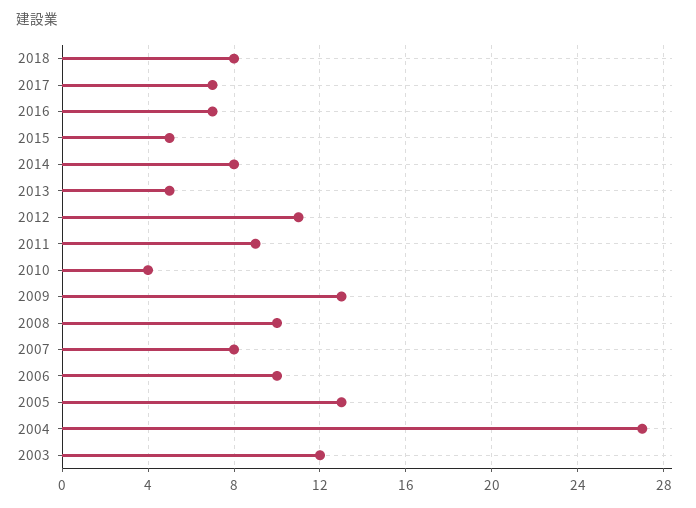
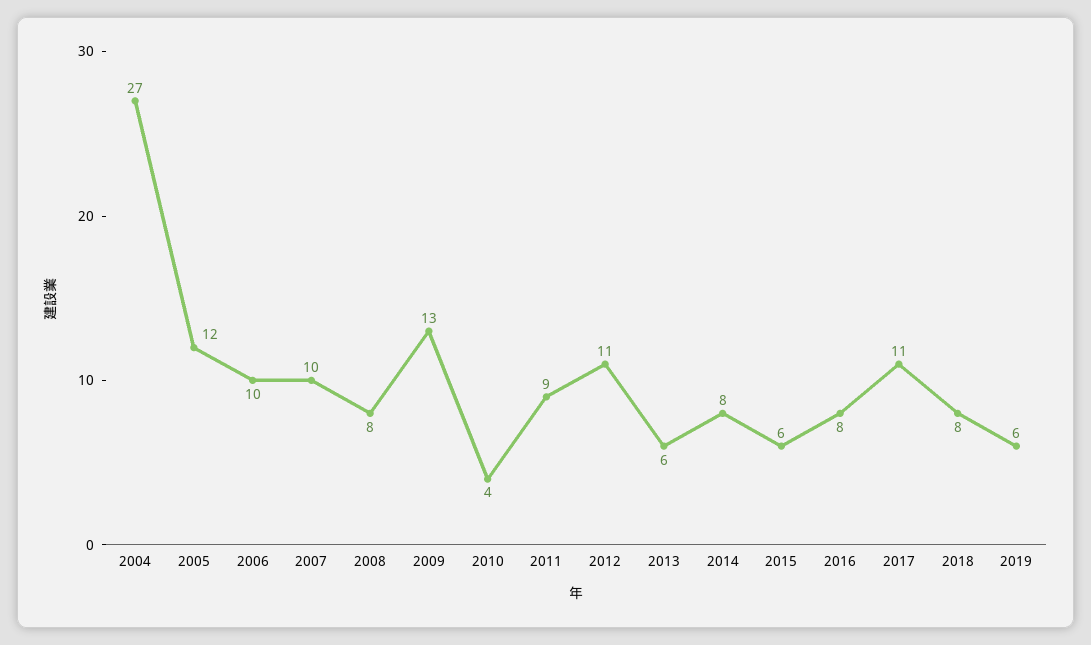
2017: 7 -> 11
2016: 7 -> 8
2015: 5 -> 6
2013: 5 -> 6
2008: 10 -> 8
2007: 8 -> 10
2005: 13 -> 12
2003: 12 -> none
2019: none -> 6

